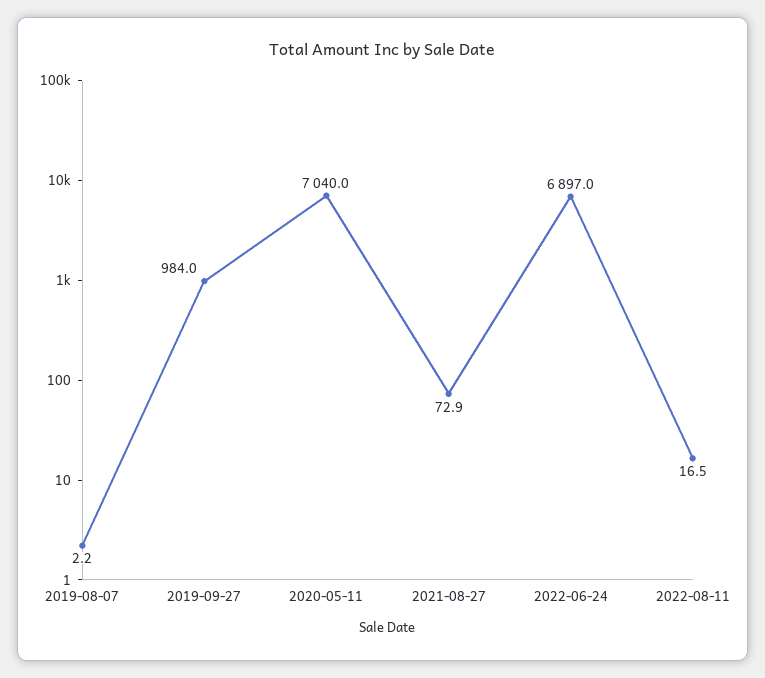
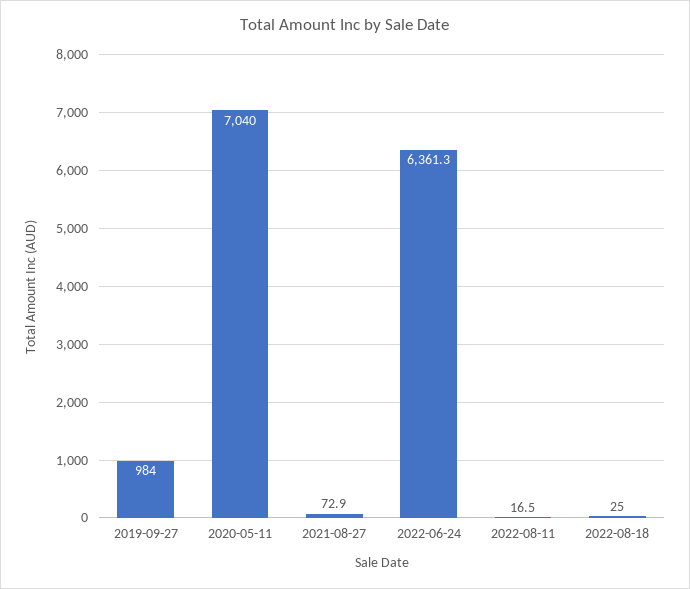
2019-08-07: 2.2 -> none
2022-06-24: 6897 -> 6361.3
2022-08-18: none -> 25

